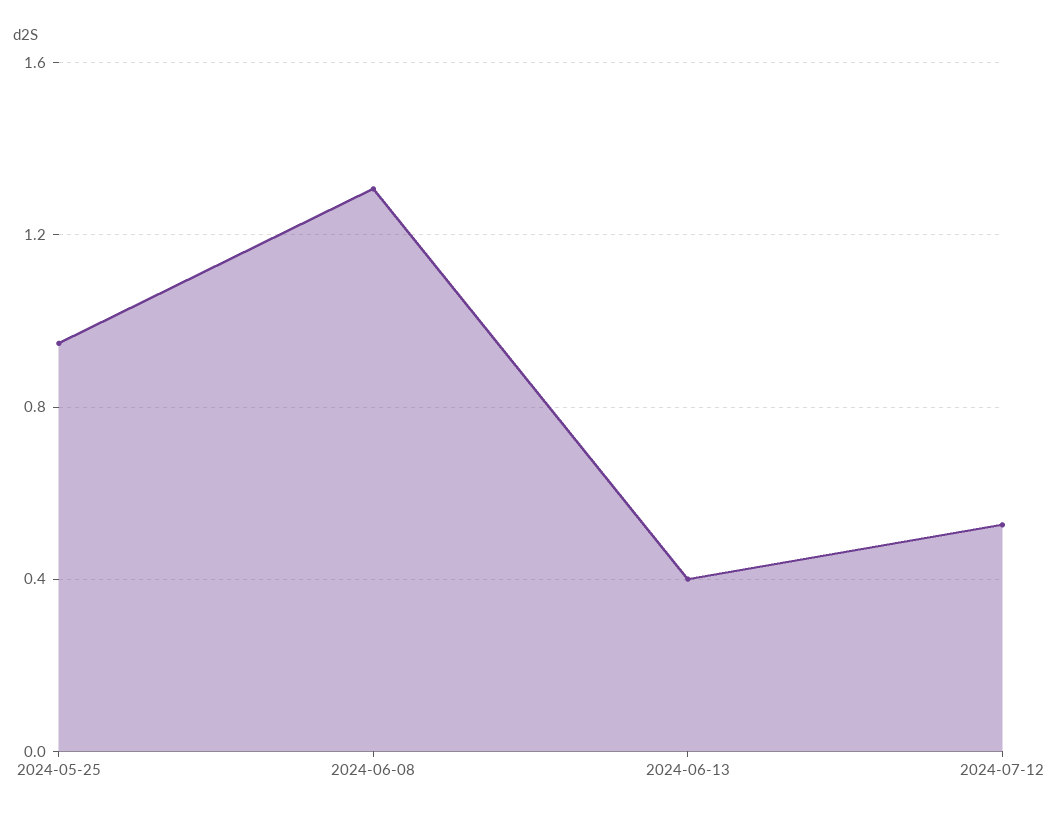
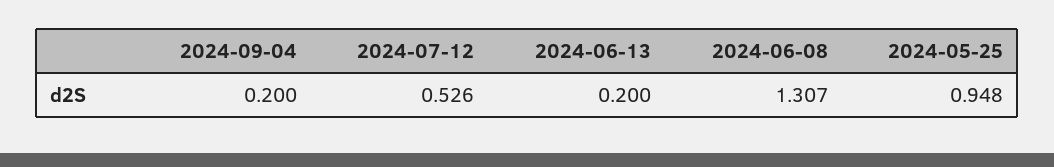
2024-06-13: 0.4 -> 0.2
2024-09-04: none -> 0.2

